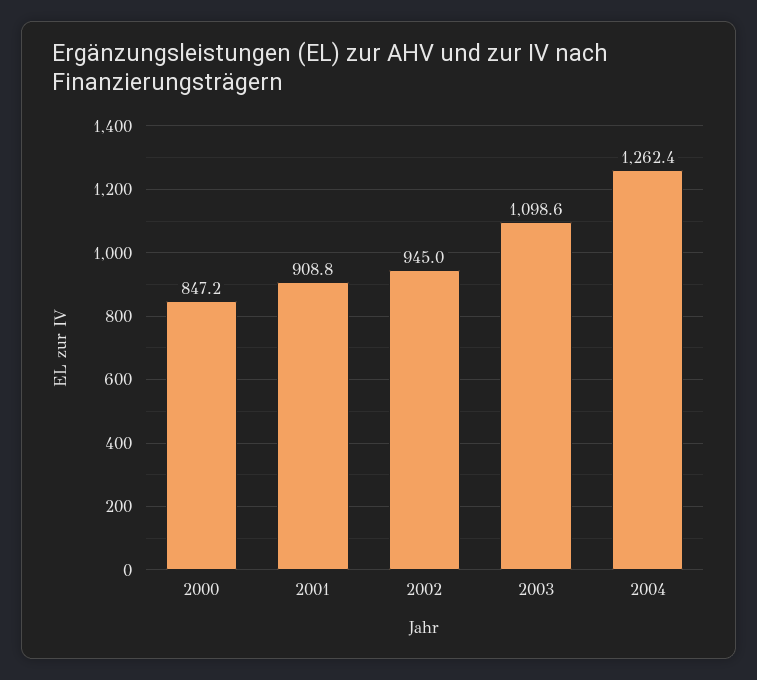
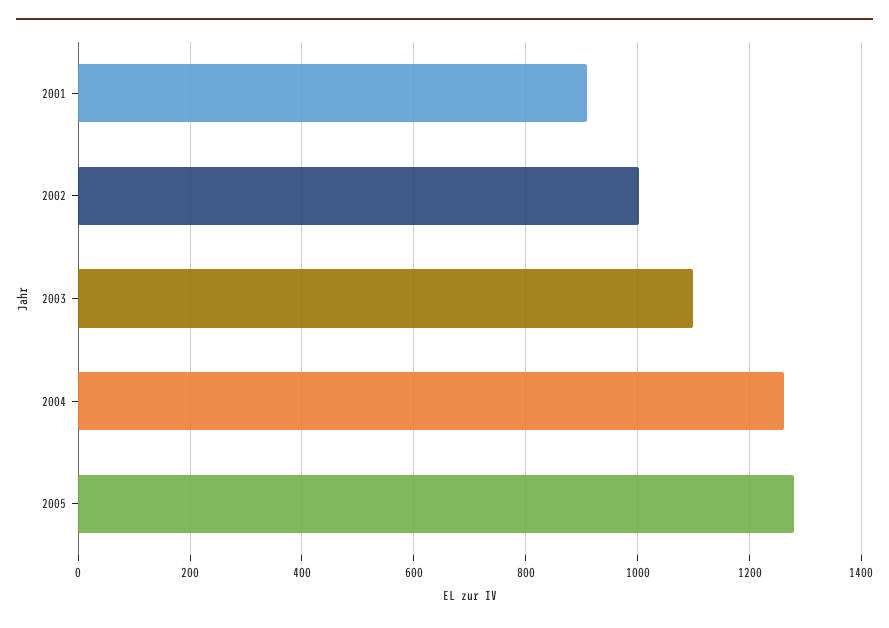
2000: 847.2 -> none
2002: 945 -> 1000
2005: none -> 1280

